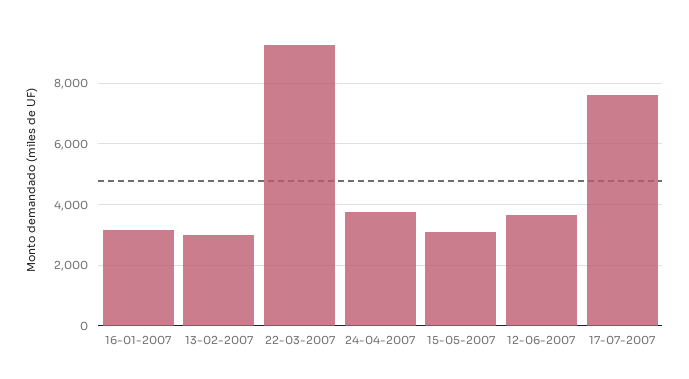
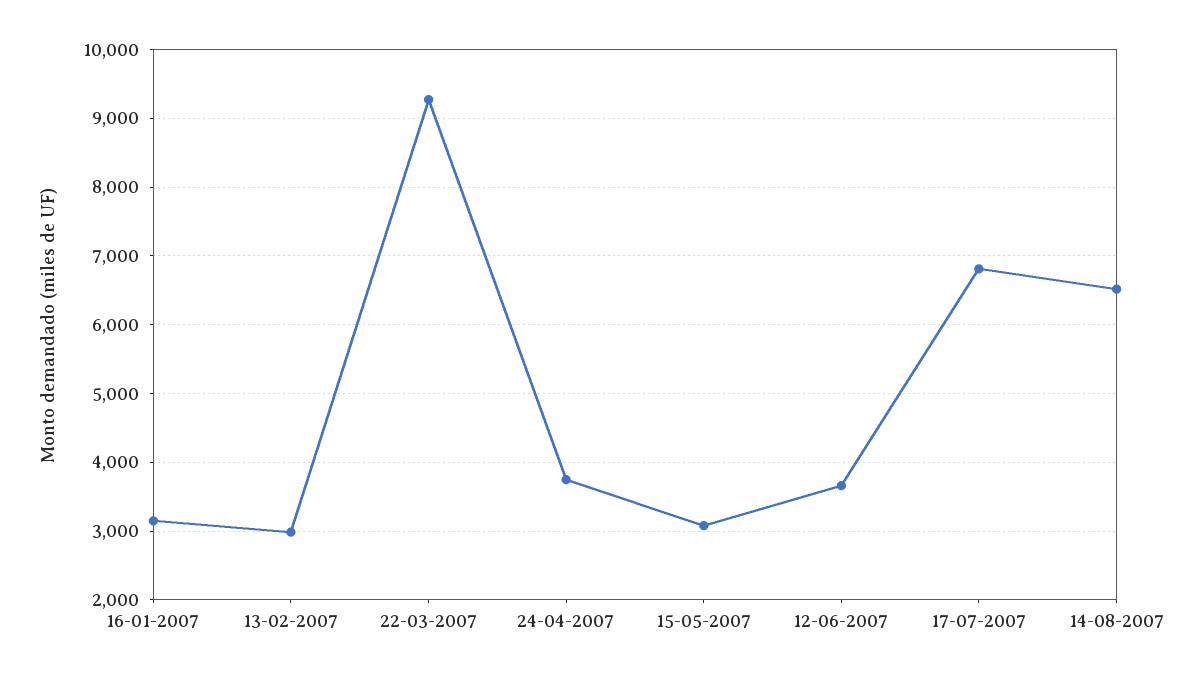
17-07-2007: 7600 -> 6800
14-08-2007: none -> 6500

